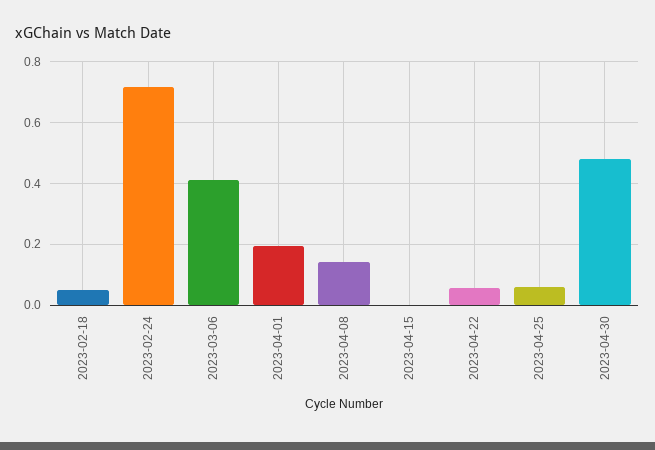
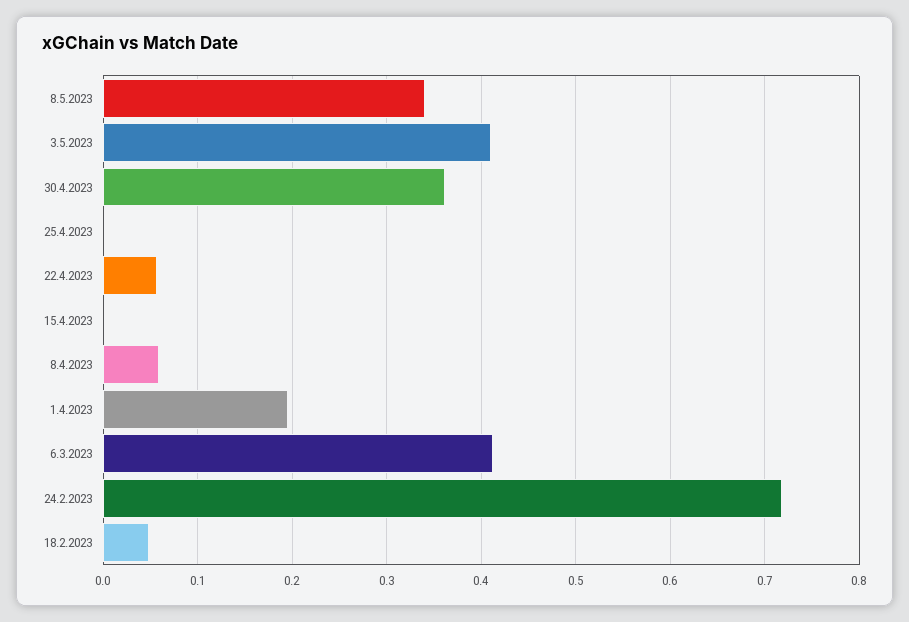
2023-04-08: 0.14 -> 0.06
2023-04-25: 0.06 -> 0
2023-04-30: 0.48 -> 0.36
8.5.2023: none -> 0.34
3.5.2023: none -> 0.41

